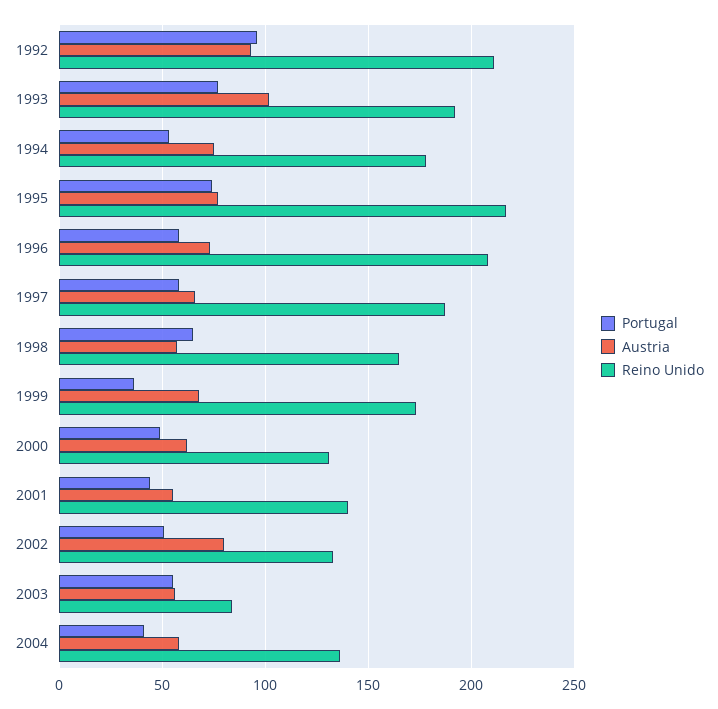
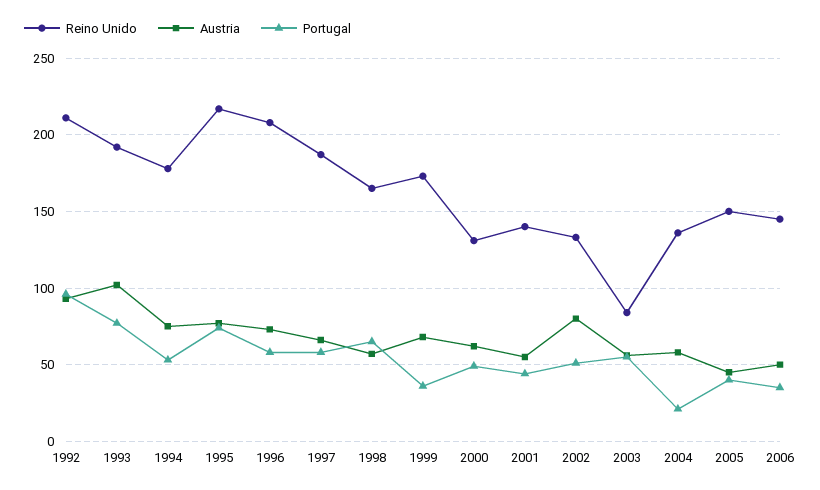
Portugal, 2004: 40 -> 20
Reino Unido, 2005: none -> 150
Austria, 2005: none -> 45
Portugal, 2005: none -> 40
Reino Unido, 2006: none -> 145
Austria, 2006: none -> 50
Portugal, 2006: none -> 35

